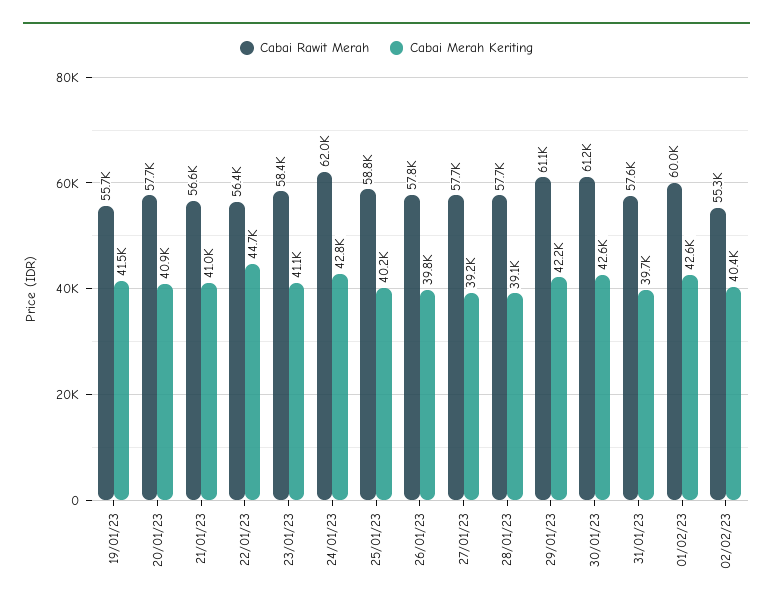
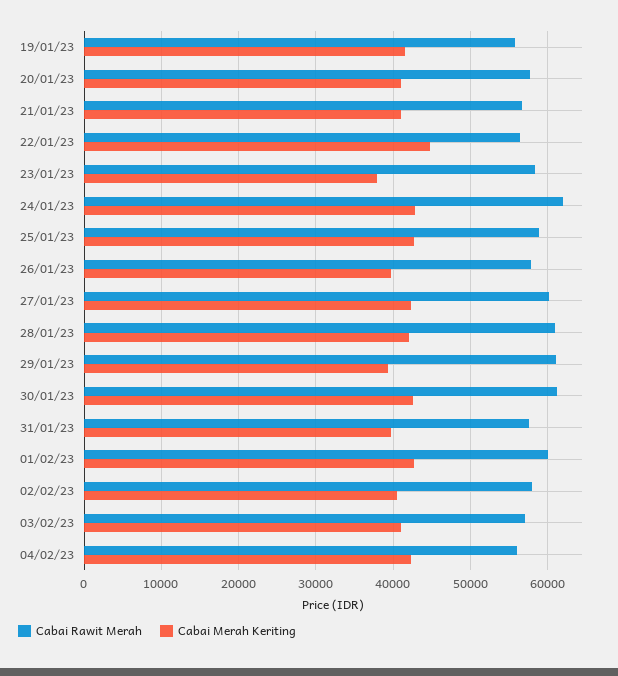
Cabai Merah Keriting, 23/01/23: 41100 -> 38000
Cabai Merah Keriting, 25/01/23: 40200 -> 43000
Cabai Rawit Merah, 27/01/23: 57700 -> 60000
Cabai Merah Keriting, 27/01/23: 39200 -> 42000
Cabai Rawit Merah, 28/01/23: 57700 -> 61000
Cabai Merah Keriting, 28/01/23: 39100 -> 42000
Cabai Merah Keriting, 29/01/23: 42200 -> 39000
Cabai Rawit Merah, 02/02/23: 55300 -> 58000
Cabai Rawit Merah, 03/02/23: none -> 57000
Cabai Merah Keriting, 03/02/23: none -> 41000
Cabai Rawit Merah, 04/02/23: none -> 56000
Cabai Merah Keriting, 04/02/23: none -> 42000

